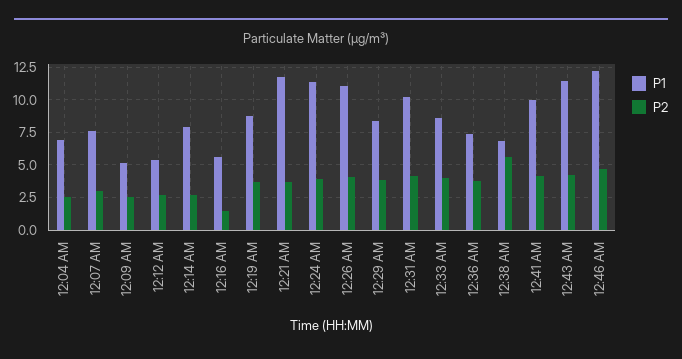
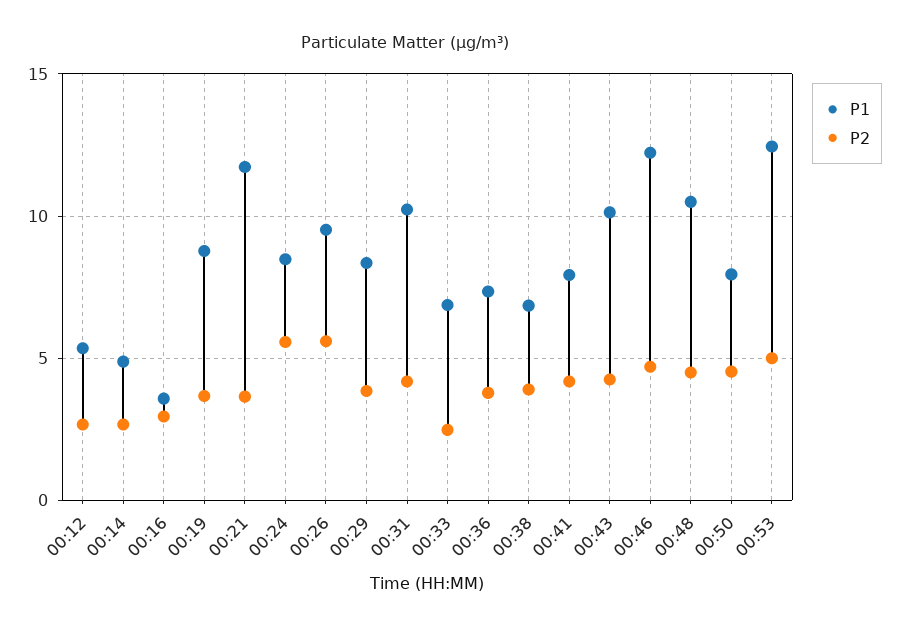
P1, 12:04 AM: 7 -> none
P2, 12:04 AM: 2.5 -> none
P1, 12:07 AM: 7.5 -> none
P2, 12:07 AM: 3 -> none
P1, 12:09 AM: 5 -> none
P2, 12:09 AM: 2.5 -> none
P1, 12:14 AM: 8 -> 5
P1, 12:16 AM: 5.5 -> 3.5
P2, 12:16 AM: 1.5 -> 3
P1, 12:24 AM: 11.5 -> 8.5
P2, 12:24 AM: 4 -> 5.5
P1, 12:26 AM: 11 -> 9.5
P2, 12:26 AM: 4 -> 5.5
P1, 12:33 AM: 8.5 -> 7
P2, 12:33 AM: 4 -> 2.5
P2, 12:38 AM: 5.5 -> 4
P1, 12:41 AM: 10 -> 8
P1, 12:43 AM: 11.5 -> 10
P1, 00:48: none -> 10.5
P2, 00:48: none -> 4.5
P1, 00:50: none -> 8
P2, 00:50: none -> 4.5
P1, 00:53: none -> 12.5
P2, 00:53: none -> 5

